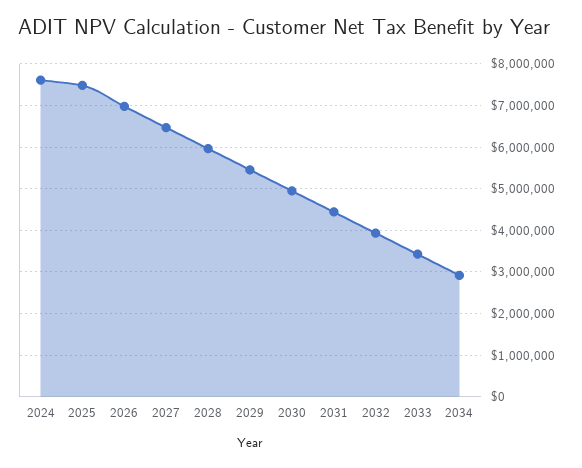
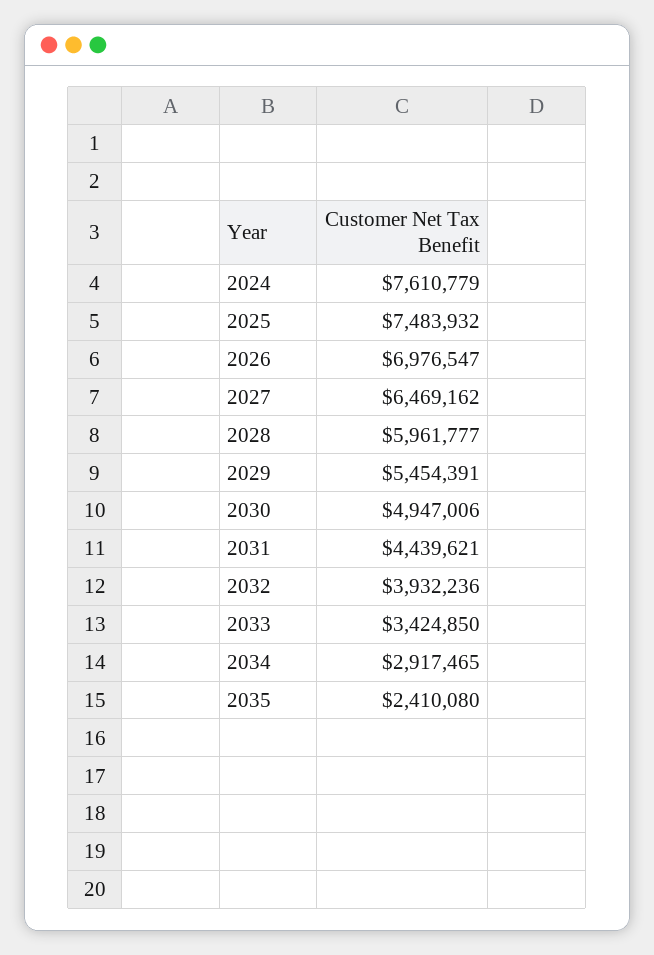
2035: none -> 2410080

